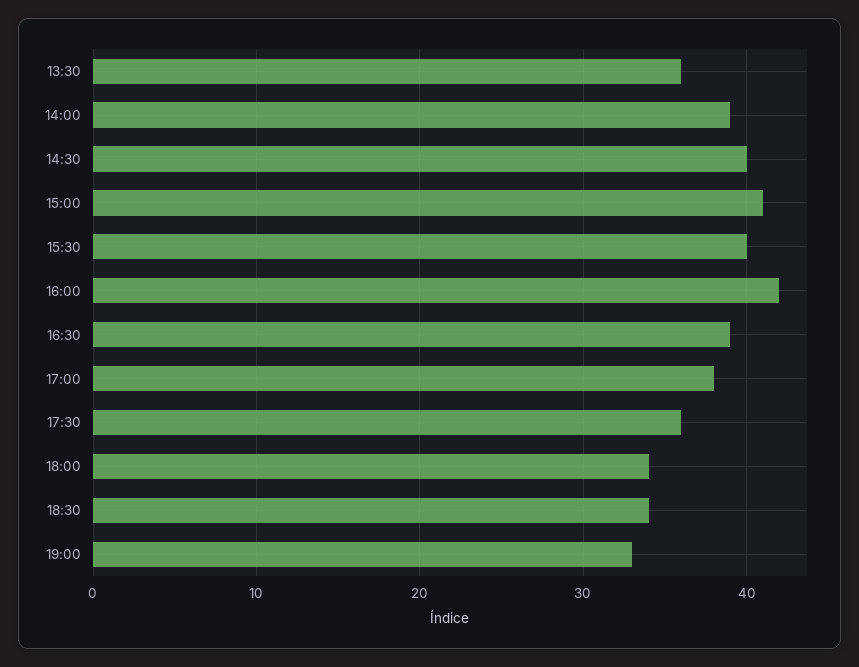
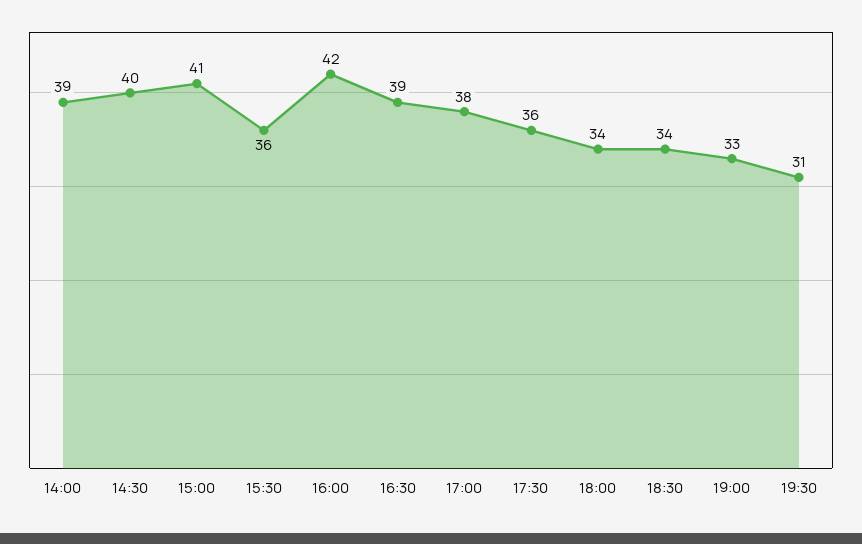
13:30: 36 -> none
15:30: 40 -> 36
19:30: none -> 31

